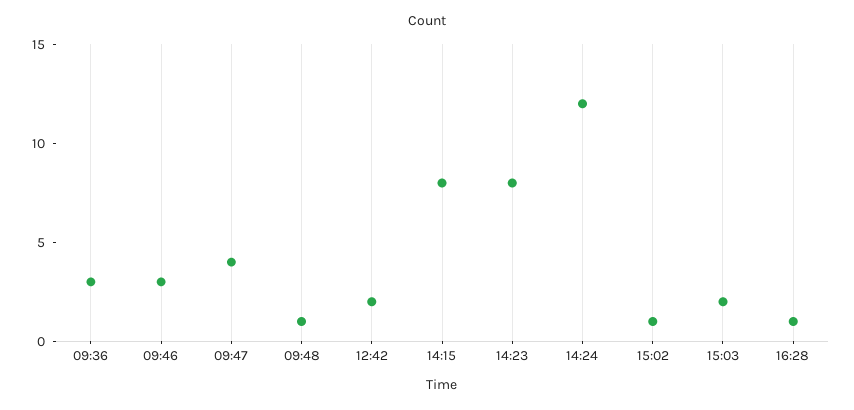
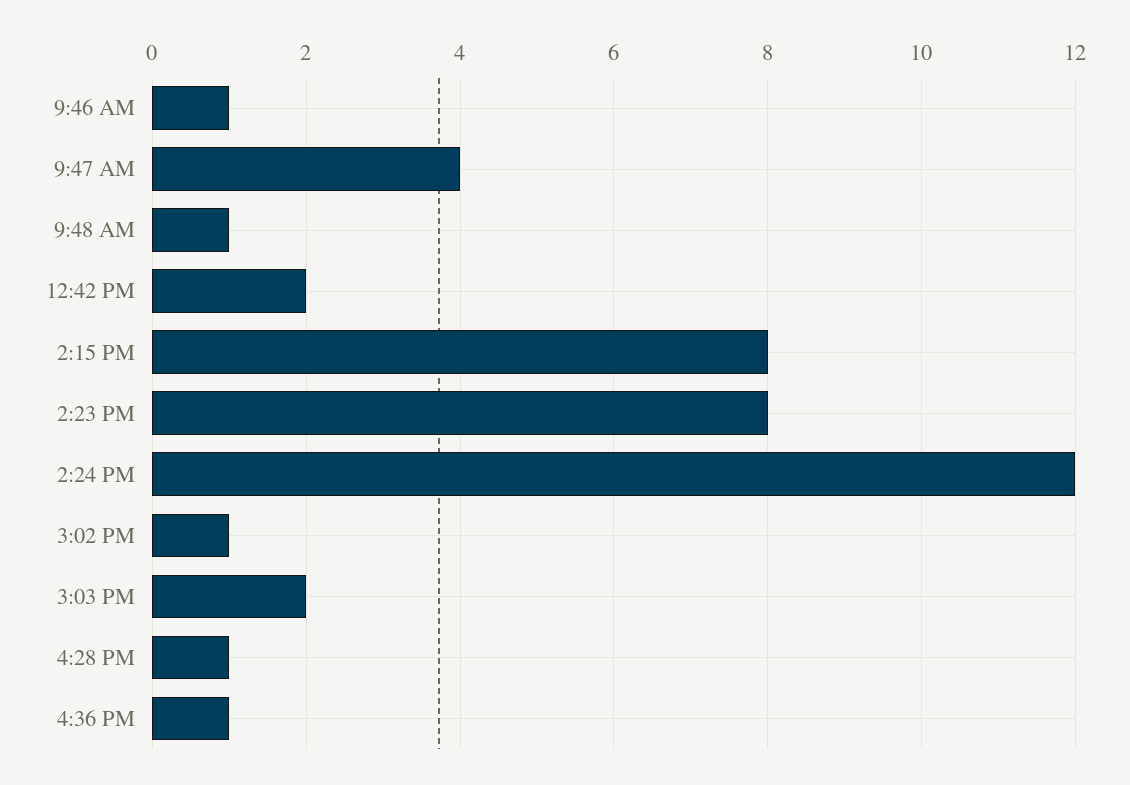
09:36: 3 -> none
09:46: 3 -> 1
4:36 PM: none -> 1

